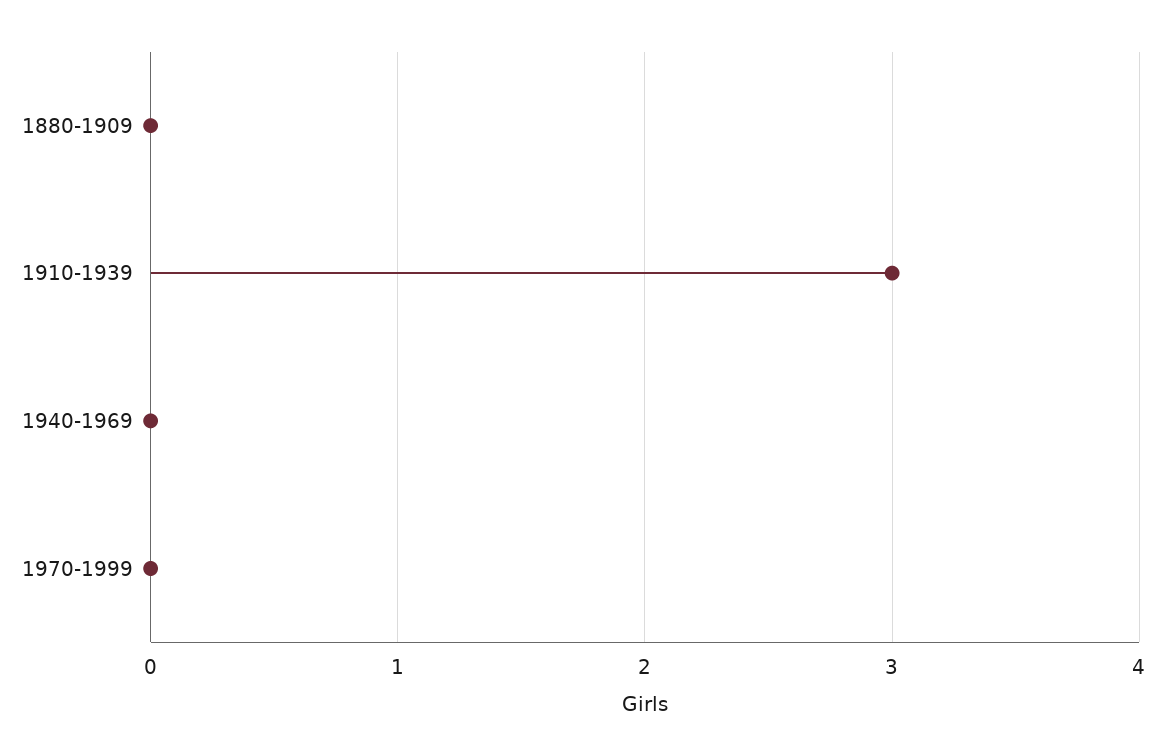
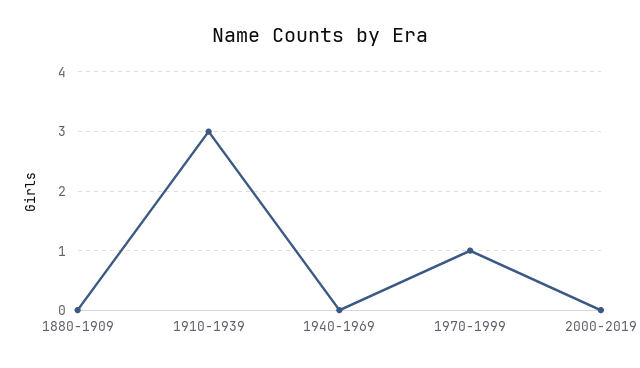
1970-1999: 0 -> 1
2000-2019: none -> 0

